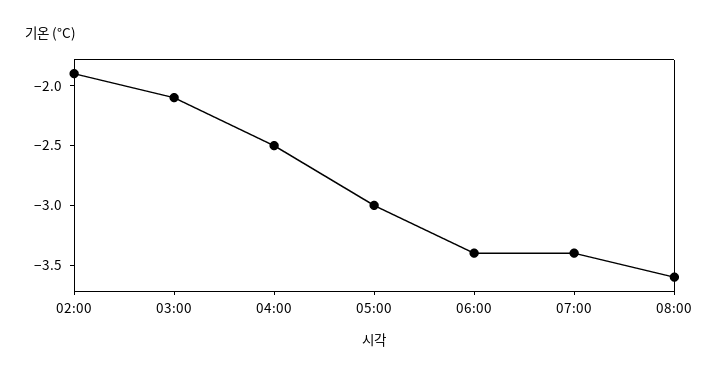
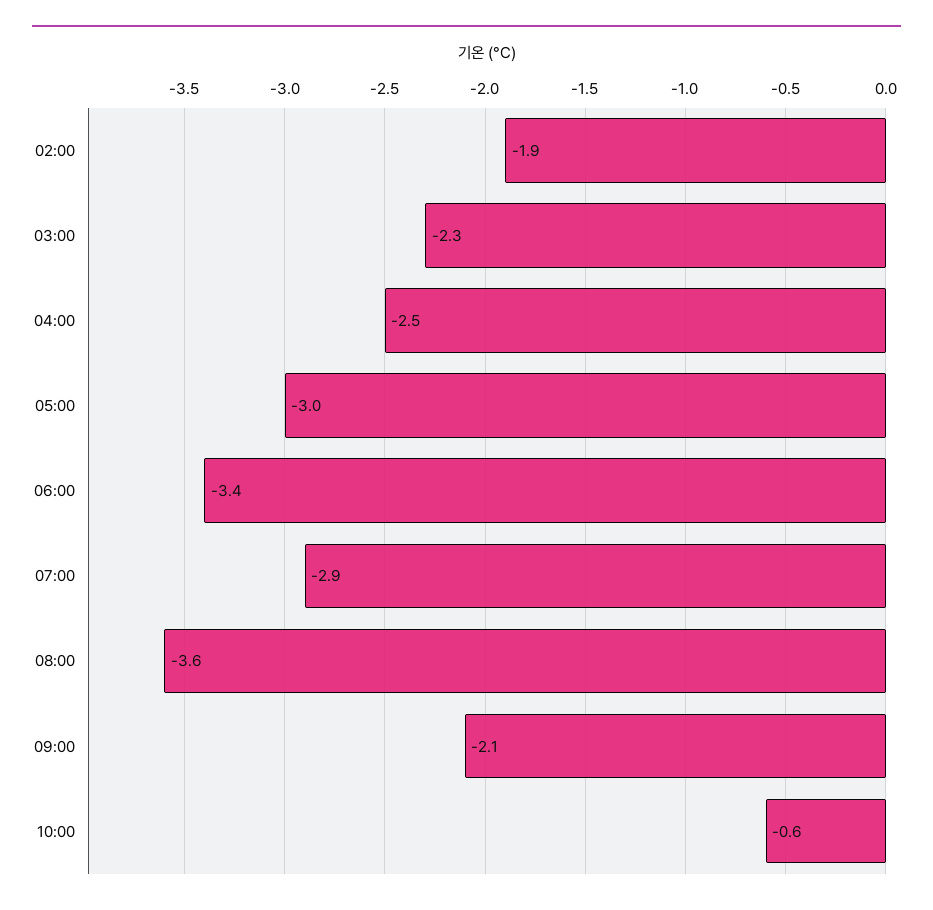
03:00: -2.1 -> -2.3
07:00: -3.4 -> -2.9
09:00: none -> -2.1
10:00: none -> -0.6

